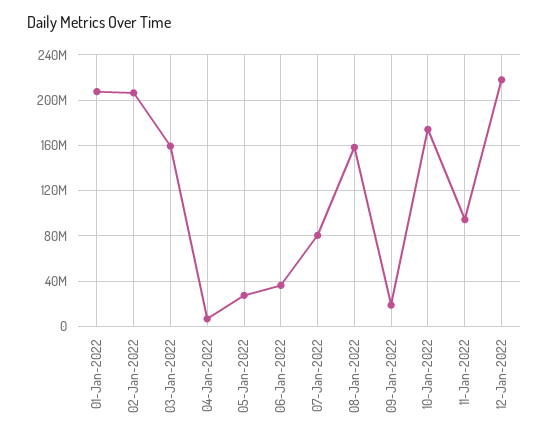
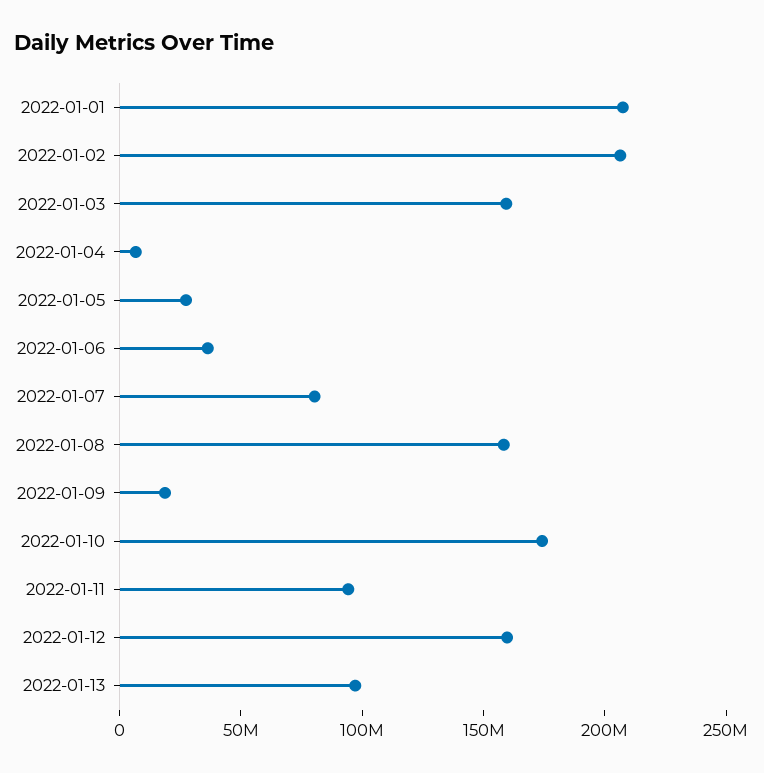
12-Jan-2022: 220000000 -> 160000000
2022-01-13: none -> 100000000

